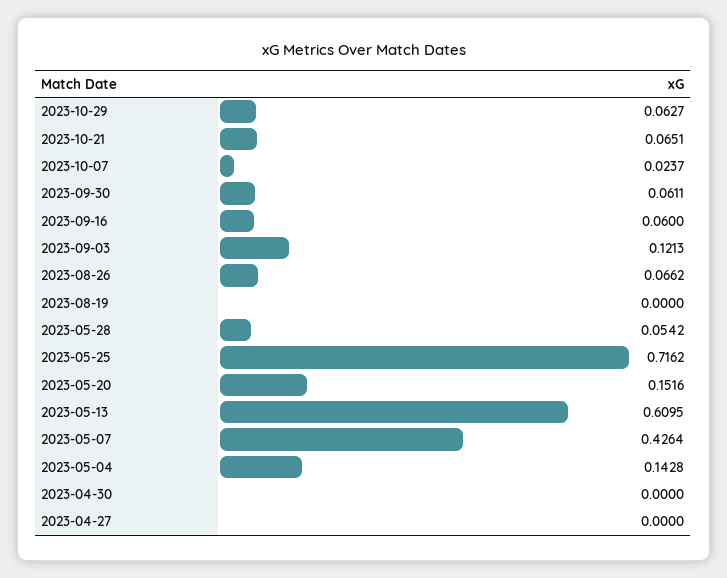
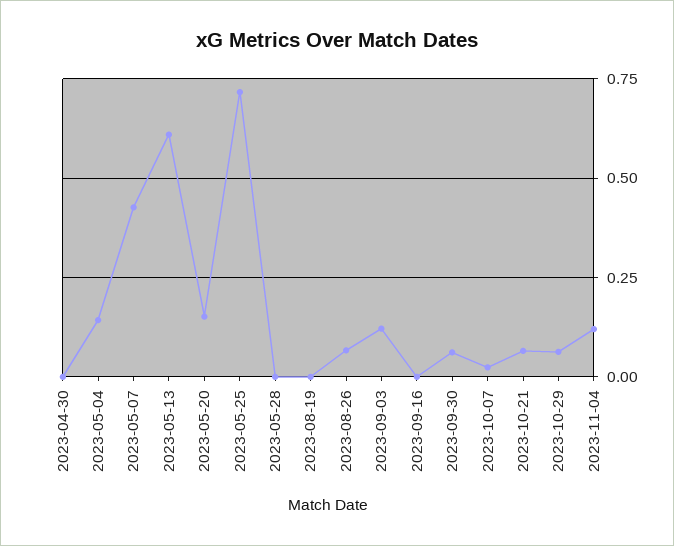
2023-09-16: 0.06 -> 0
2023-05-28: 0.0542 -> 0
2023-04-27: 0 -> none
2023-11-04: none -> 0.125

